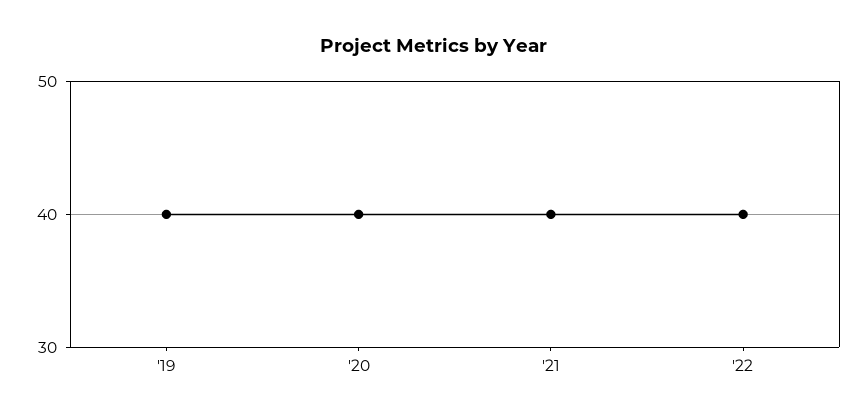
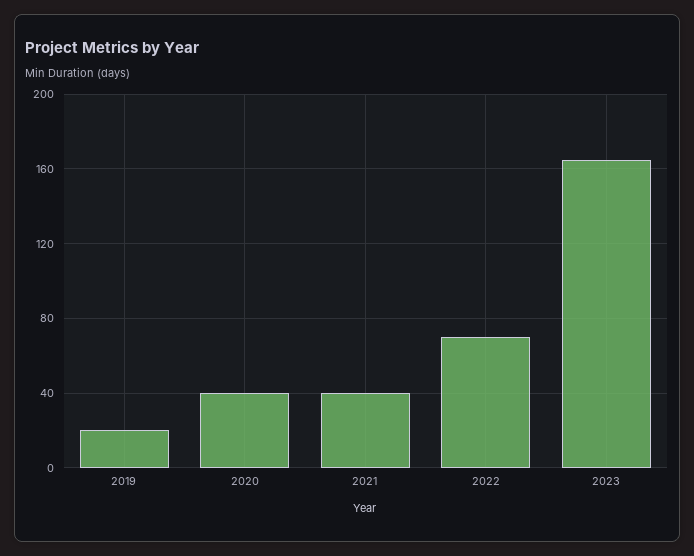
'19: 40 -> 20
'22: 40 -> 70
2023: none -> 165

